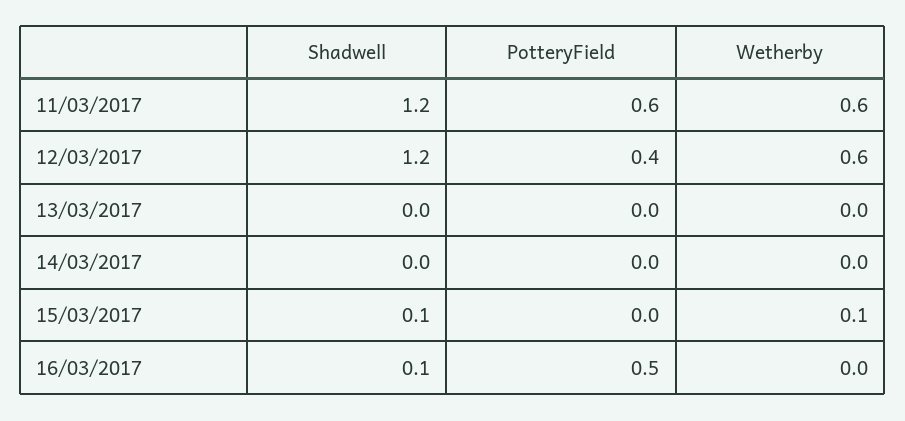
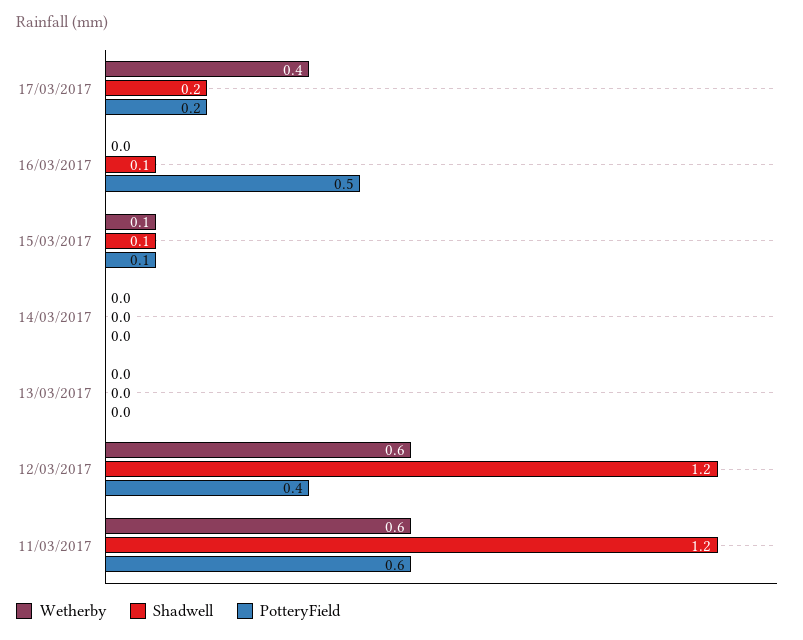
PotteryField, 15/03/2017: 0 -> 0.1
Wetherby, 17/03/2017: none -> 0.4
Shadwell, 17/03/2017: none -> 0.2
PotteryField, 17/03/2017: none -> 0.2

